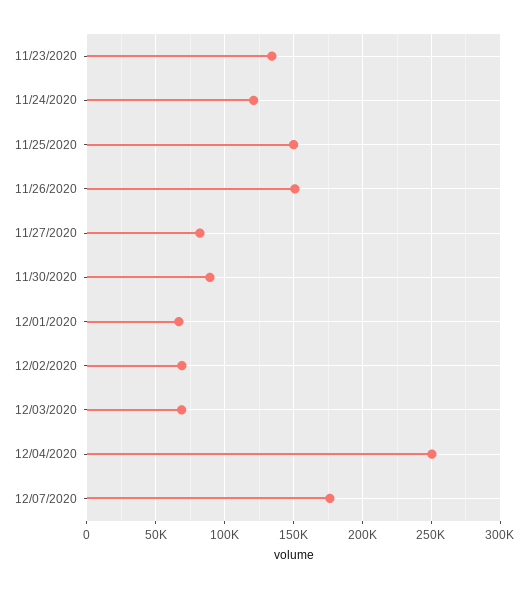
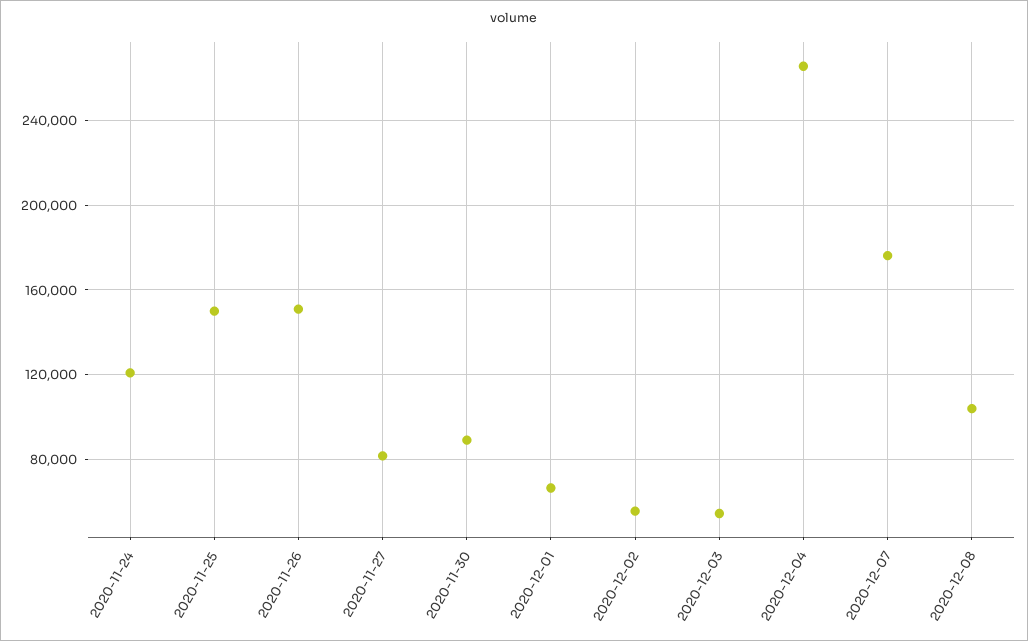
11/23/2020: 135000 -> none
12/02/2020: 70000 -> 55000
12/03/2020: 70000 -> 55000
12/04/2020: 250000 -> 265000
2020-12-08: none -> 105000

